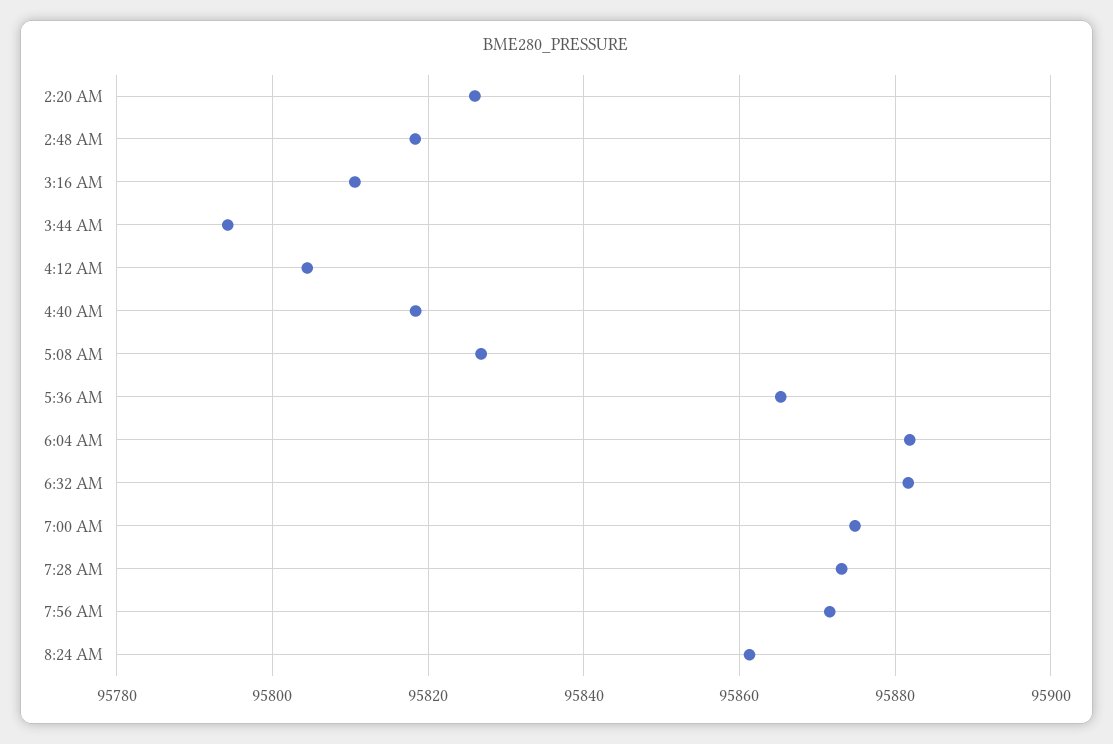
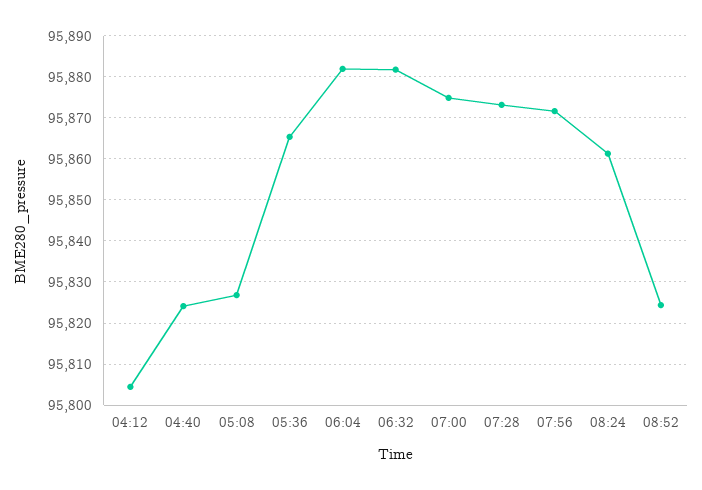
2:20 AM: 95826 -> none
2:48 AM: 95818 -> none
3:16 AM: 95810 -> none
3:44 AM: 95794 -> none
4:40 AM: 95818 -> 95824
08:52: none -> 95824

